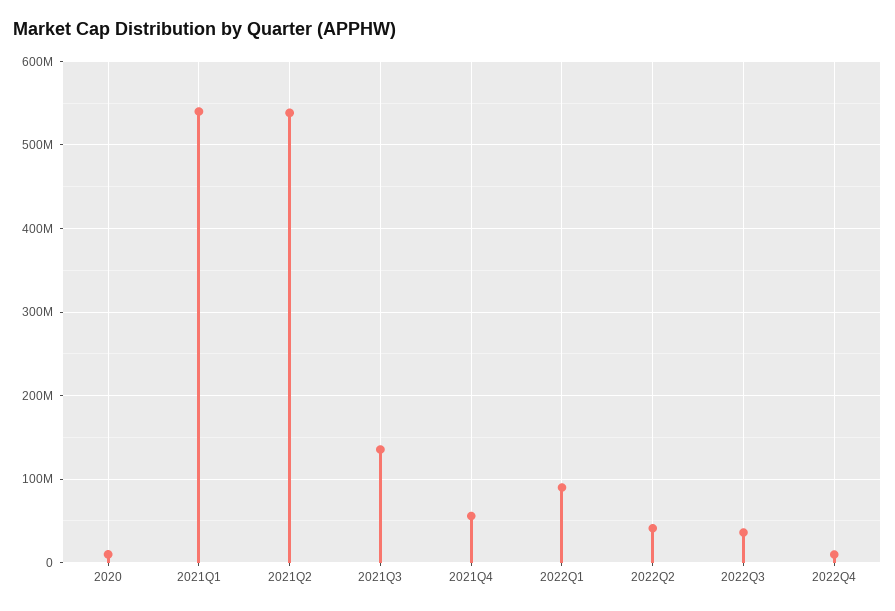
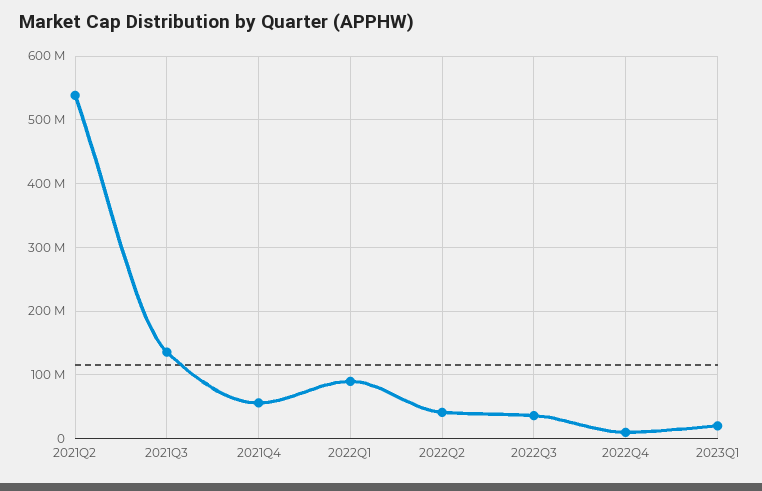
2020: 10000000 -> none
2021Q1: 540000000 -> none
2023Q1: none -> 20000000

